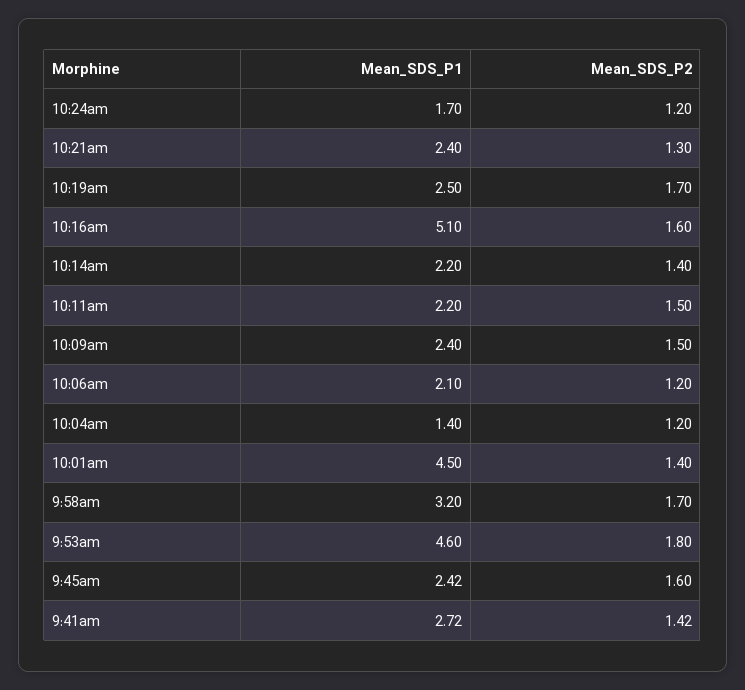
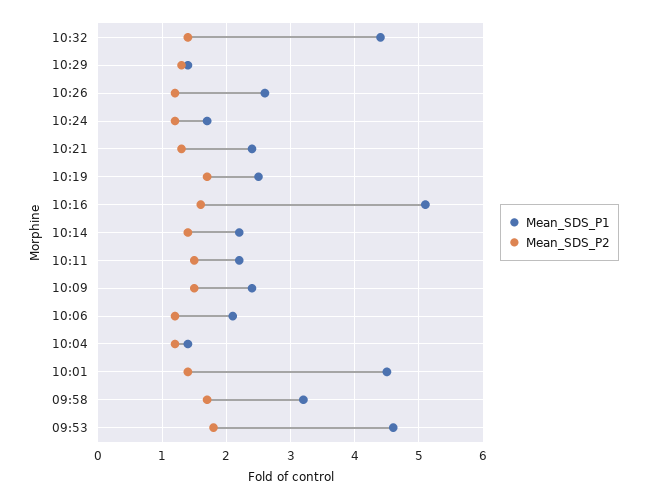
Mean_SDS_P1, 9:45am: 2.42 -> none
Mean_SDS_P2, 9:45am: 1.6 -> none
Mean_SDS_P1, 9:41am: 2.72 -> none
Mean_SDS_P2, 9:41am: 1.42 -> none
Mean_SDS_P1, 10:32: none -> 4.4
Mean_SDS_P2, 10:32: none -> 1.4
Mean_SDS_P1, 10:29: none -> 1.4
Mean_SDS_P2, 10:29: none -> 1.3
Mean_SDS_P1, 10:26: none -> 2.6
Mean_SDS_P2, 10:26: none -> 1.2

